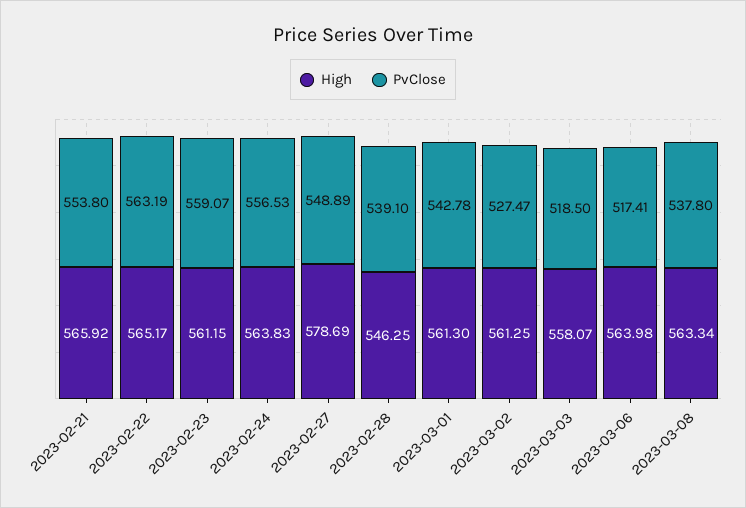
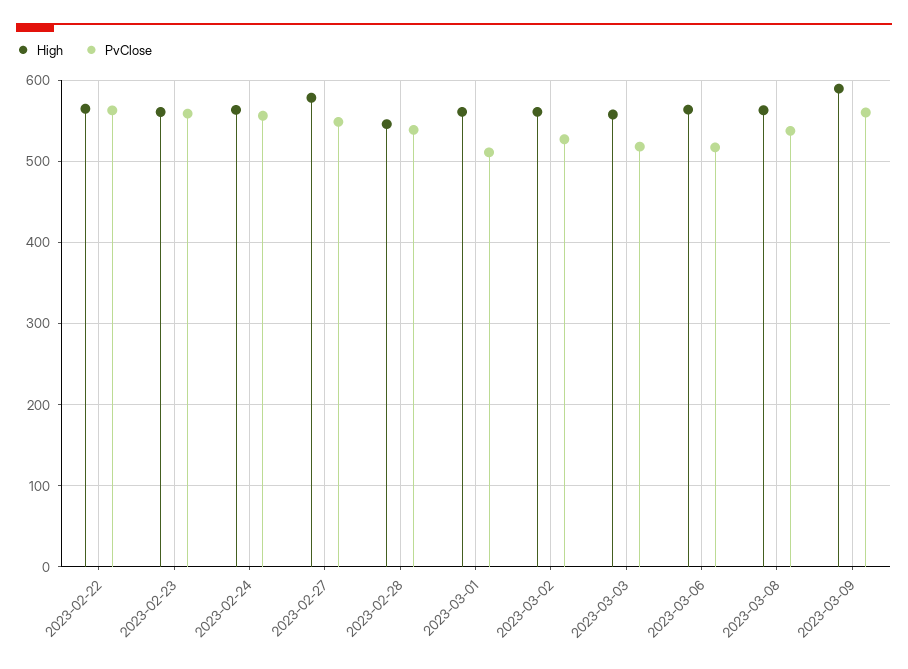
High, 2023-02-21: 565.92 -> none
PvClose, 2023-02-21: 553.8 -> none
PvClose, 2023-03-01: 542.78 -> 510
High, 2023-03-09: none -> 590
PvClose, 2023-03-09: none -> 560

